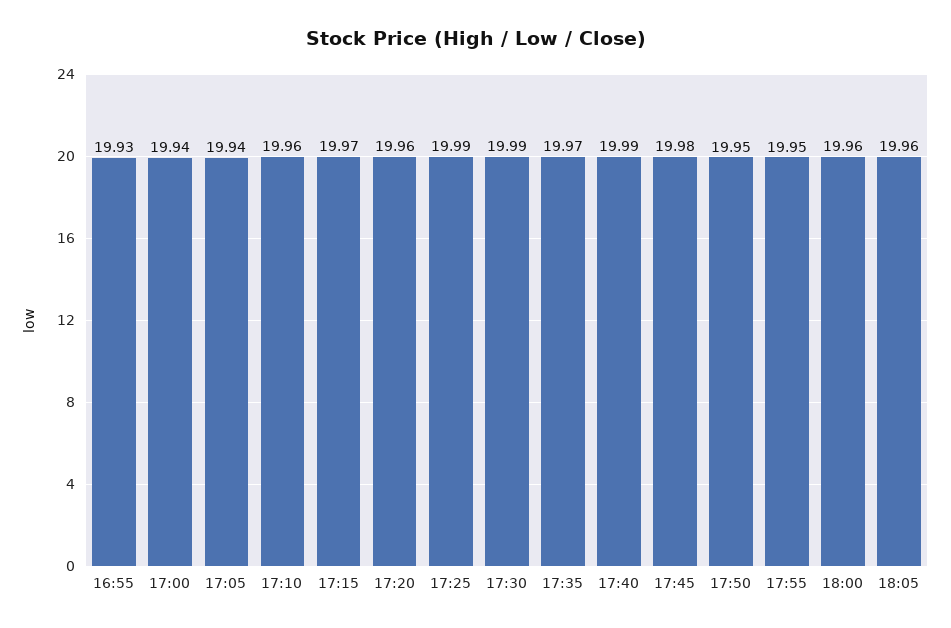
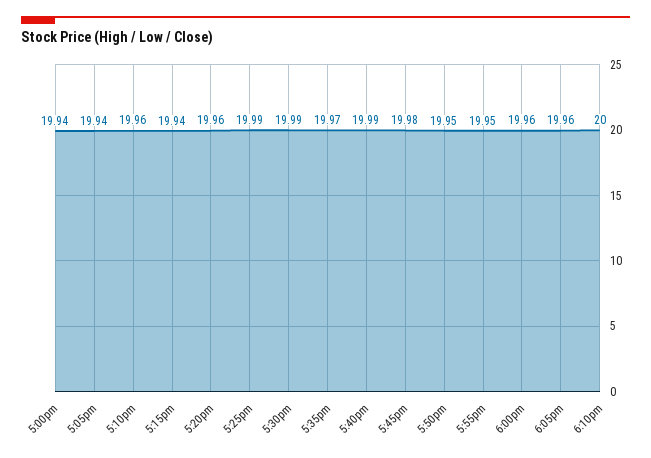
16:55: 19.93 -> none
17:15: 19.97 -> 19.94
6:10pm: none -> 20

